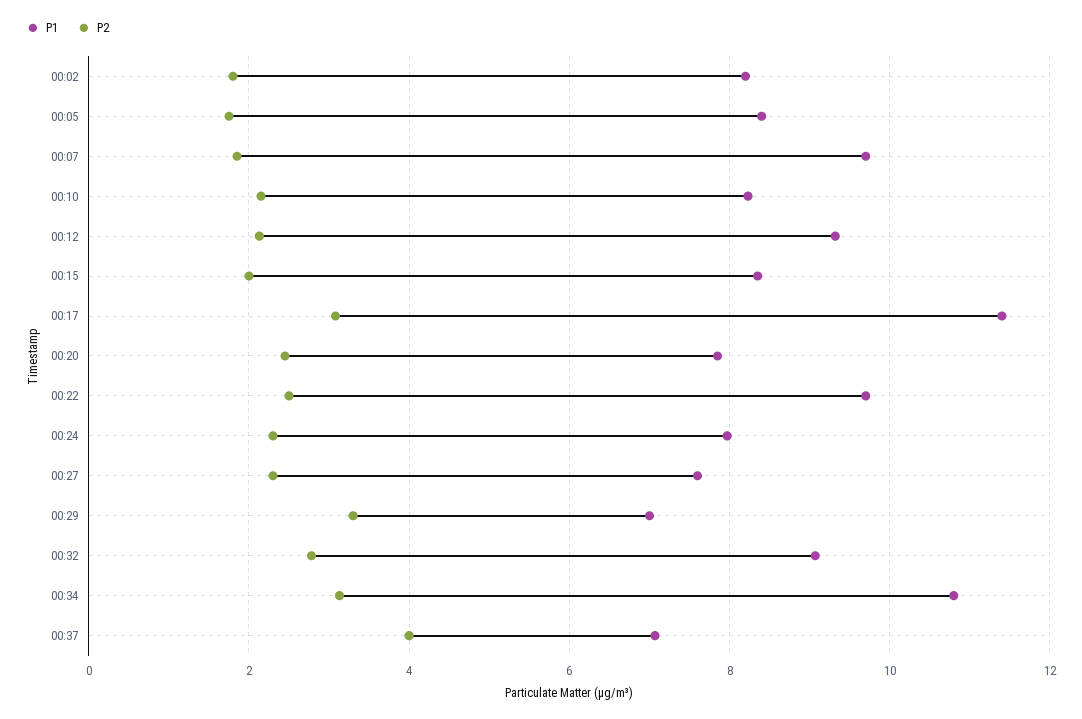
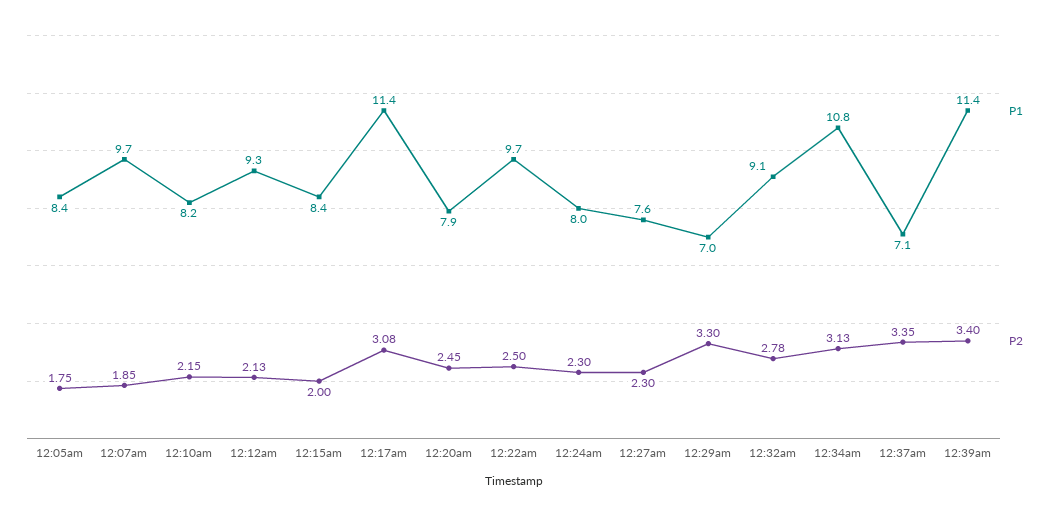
P1, 00:02: 8.2 -> none
P2, 00:02: 1.8 -> none
P2, 00:37: 4 -> 3.35
P1, 12:39am: none -> 11.4
P2, 12:39am: none -> 3.4

